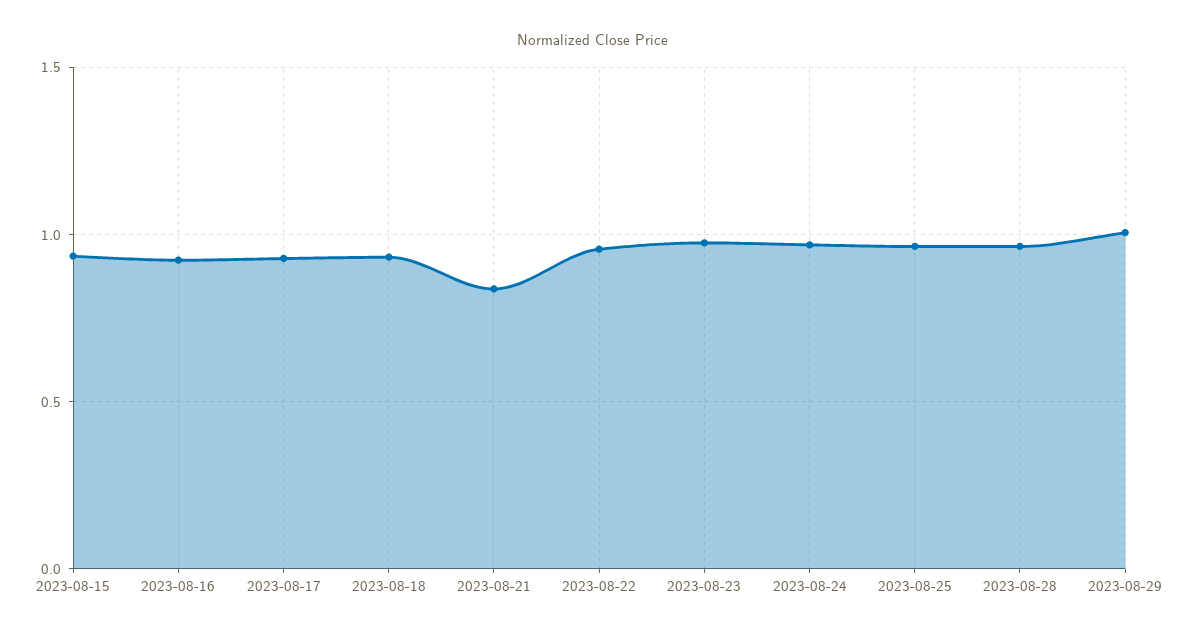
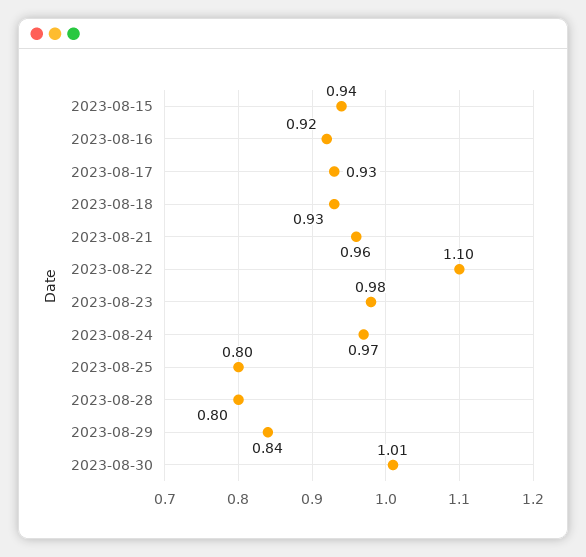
2023-08-21: 0.85 -> 0.96
2023-08-22: 0.95 -> 1.1
2023-08-25: 0.95 -> 0.8
2023-08-28: 0.95 -> 0.8
2023-08-29: 1 -> 0.84
2023-08-30: none -> 1.01

